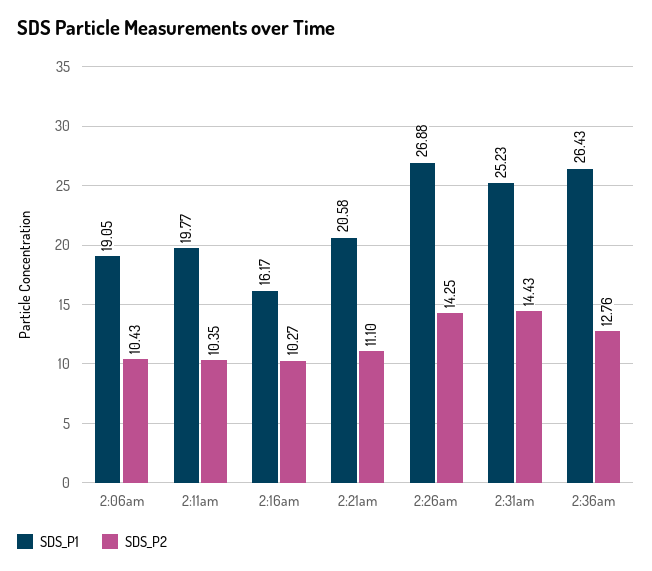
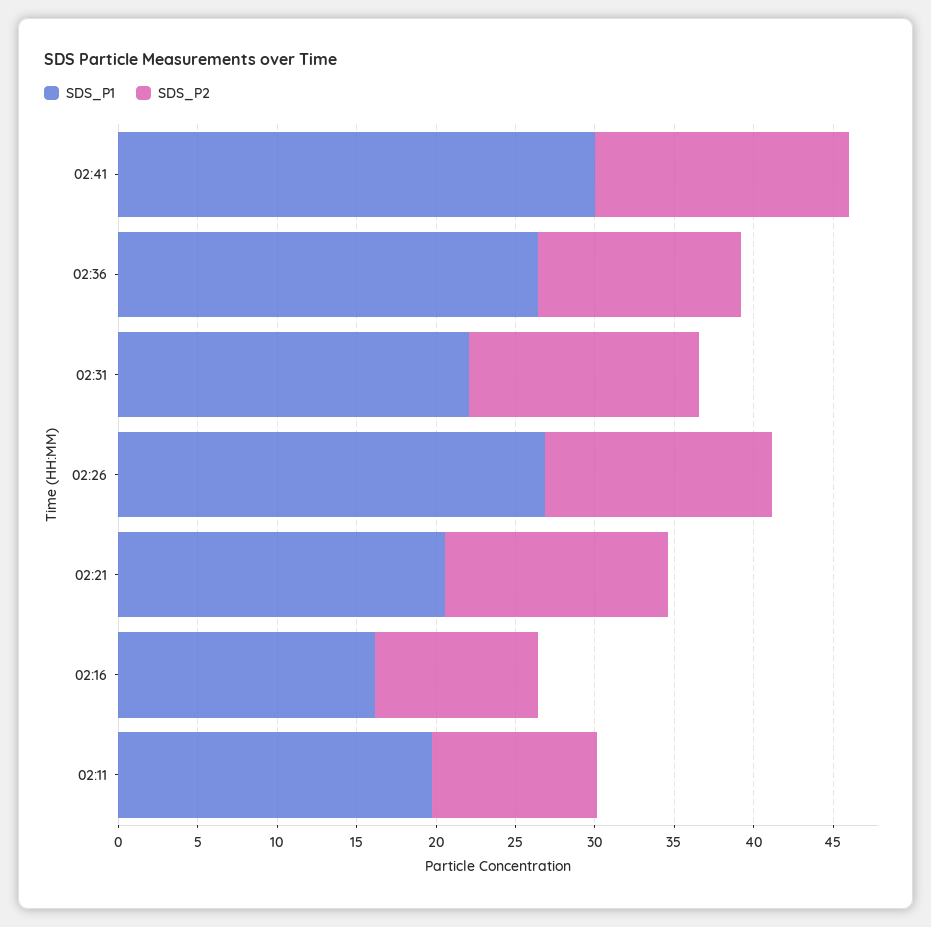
SDS_P1, 2:06am: 19.05 -> none
SDS_P2, 2:06am: 10.43 -> none
SDS_P2, 2:21am: 11.1 -> 14
SDS_P1, 2:31am: 25.23 -> 22
SDS_P1, 02:41: none -> 30
SDS_P2, 02:41: none -> 16

